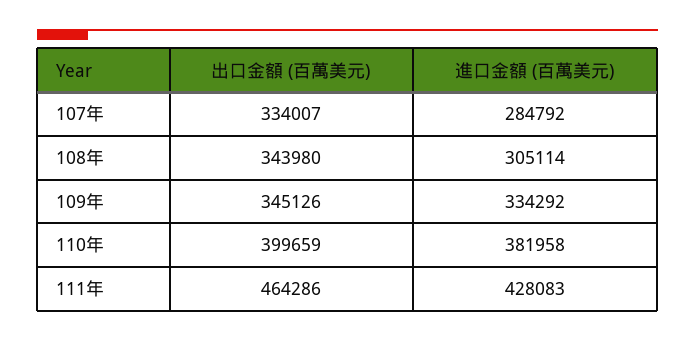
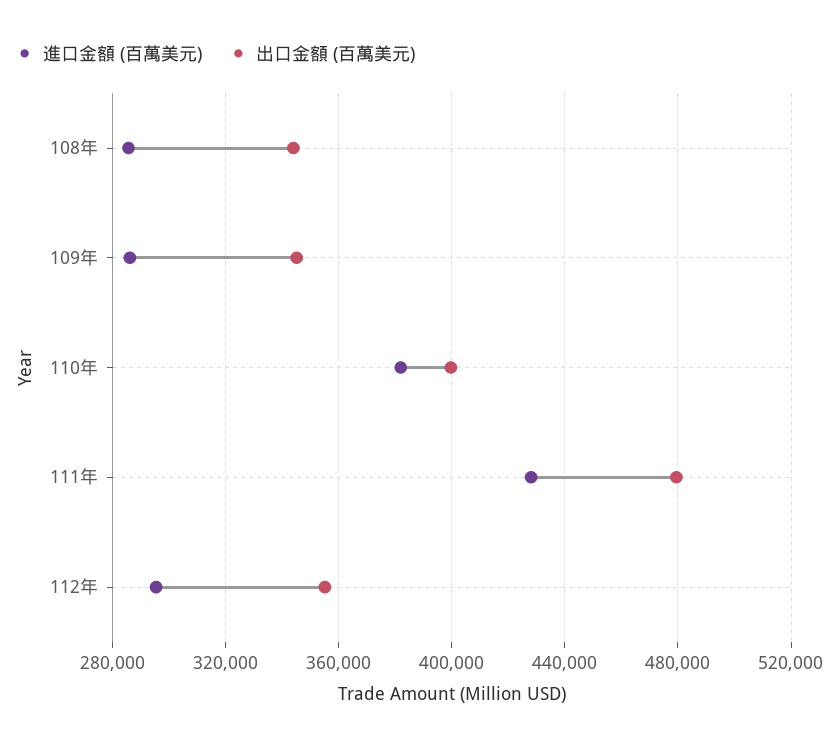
出口金額 (百萬美元), 107年: 334007 -> none
進口金額 (百萬美元), 107年: 284792 -> none
進口金額 (百萬美元), 108年: 305114 -> 285000
進口金額 (百萬美元), 109年: 334292 -> 285000
出口金額 (百萬美元), 111年: 464286 -> 480000
進口金額 (百萬美元), 112年: none -> 295000
出口金額 (百萬美元), 112年: none -> 355000

